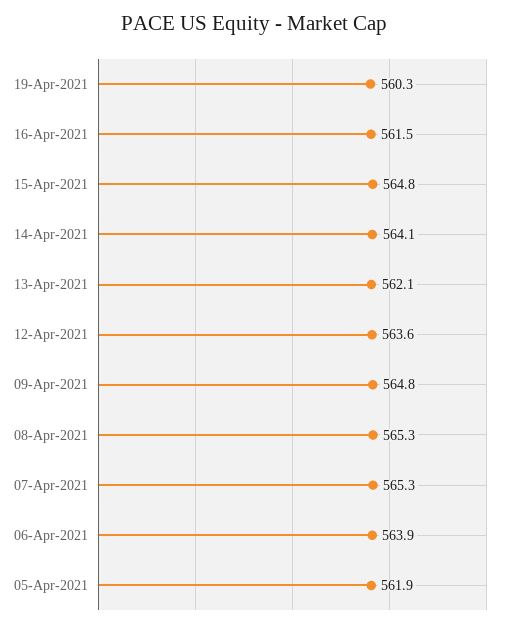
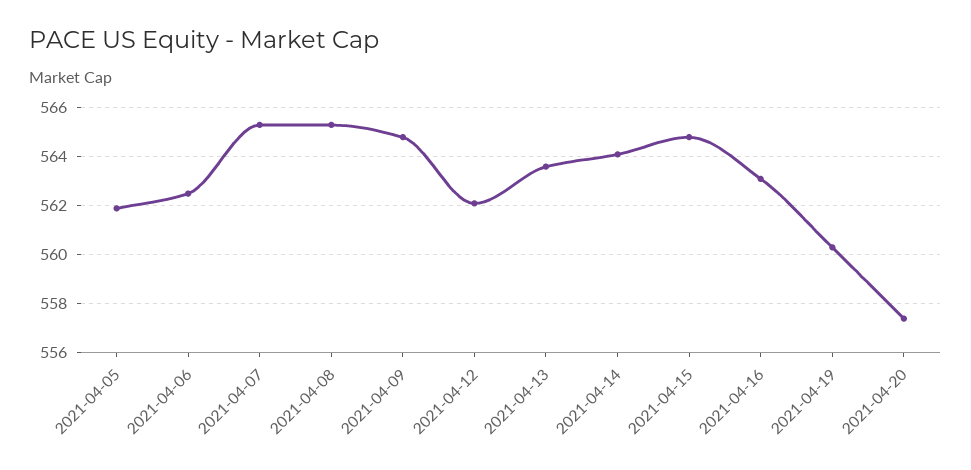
16-Apr-2021: 561.5 -> 563
13-Apr-2021: 562.1 -> 563.5
12-Apr-2021: 563.6 -> 562
06-Apr-2021: 563.9 -> 562.5
2021-04-20: none -> 557.5

